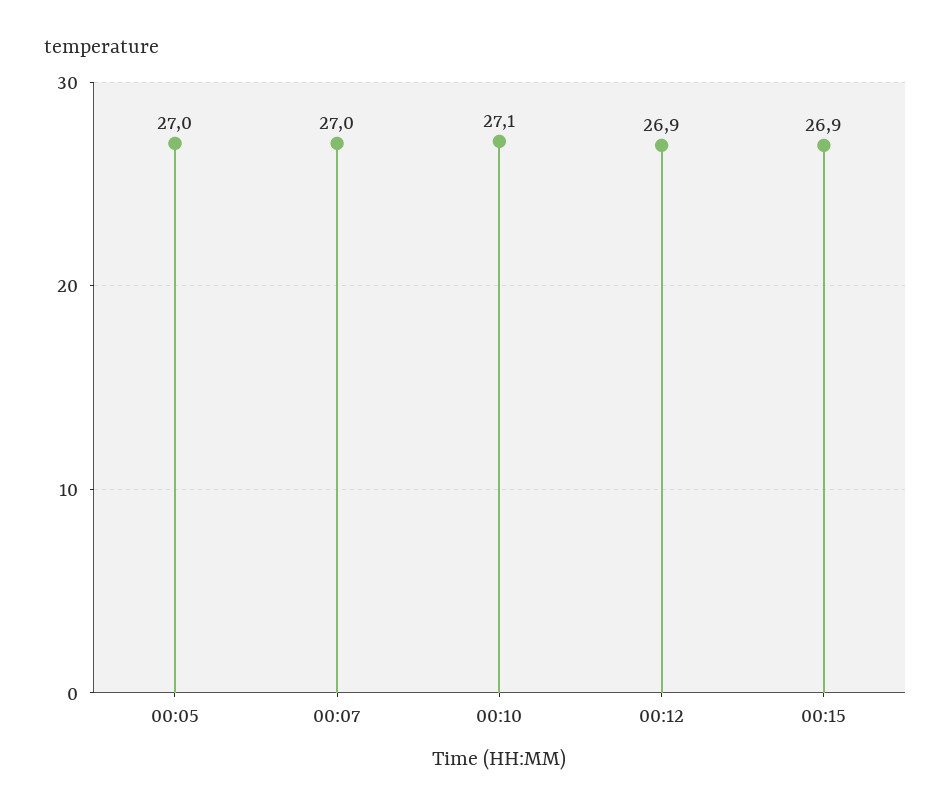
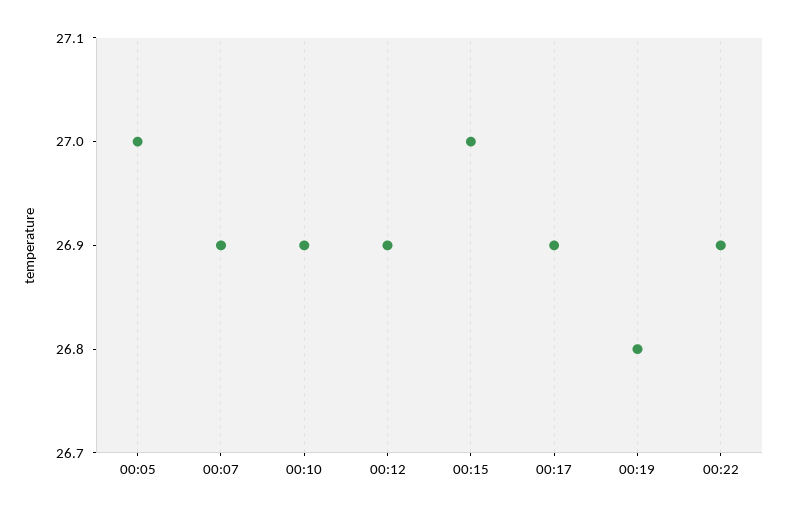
00:07: 27 -> 26.9
00:10: 27.1 -> 26.9
00:15: 26.9 -> 27
00:17: none -> 26.9
00:19: none -> 26.8
00:22: none -> 26.9

